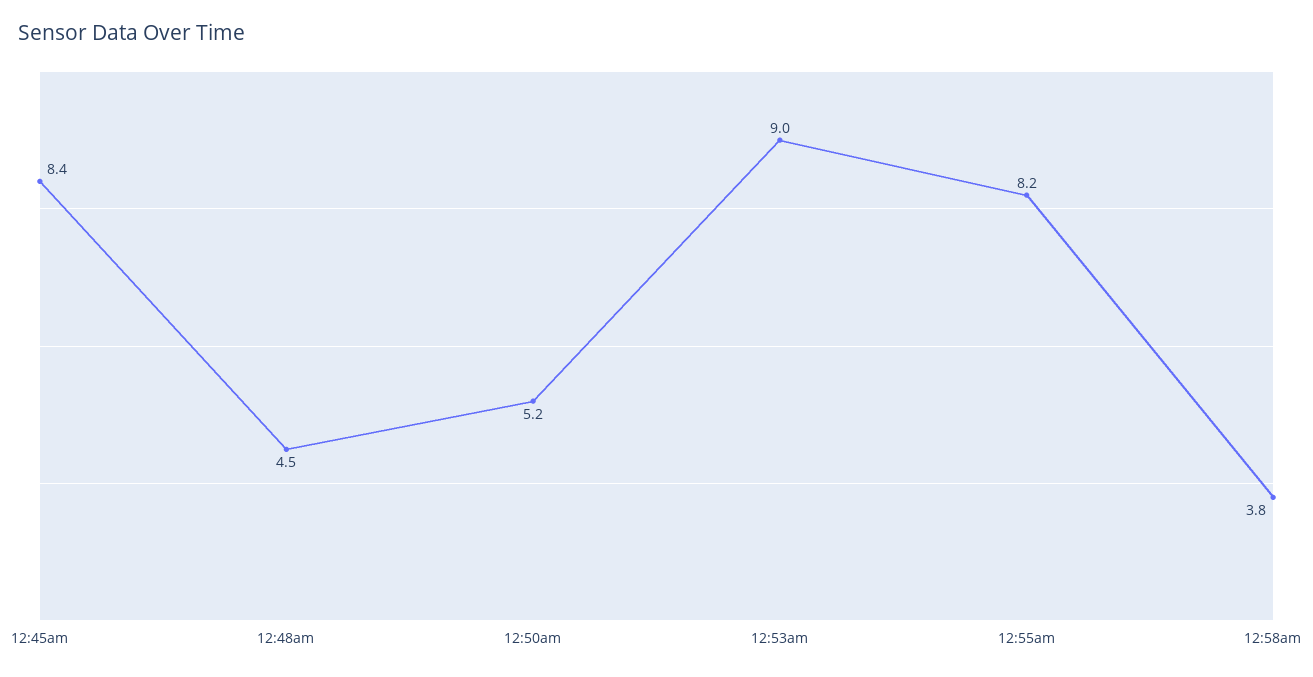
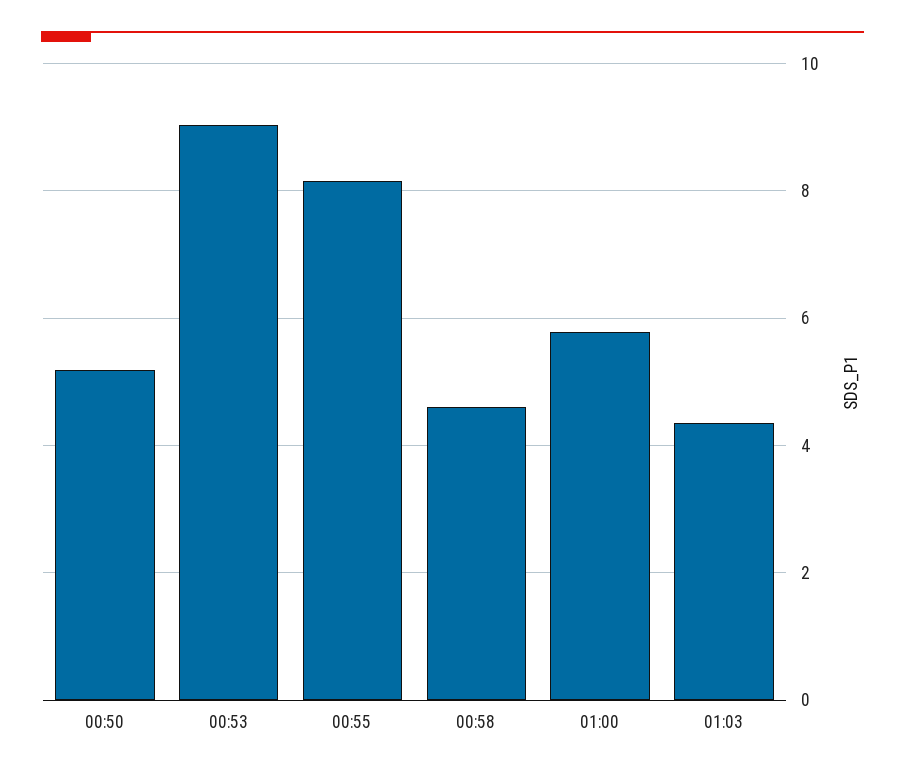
12:45am: 8.4 -> none
12:48am: 4.5 -> none
12:58am: 3.8 -> 4.6
01:00: none -> 5.8
01:03: none -> 4.4

